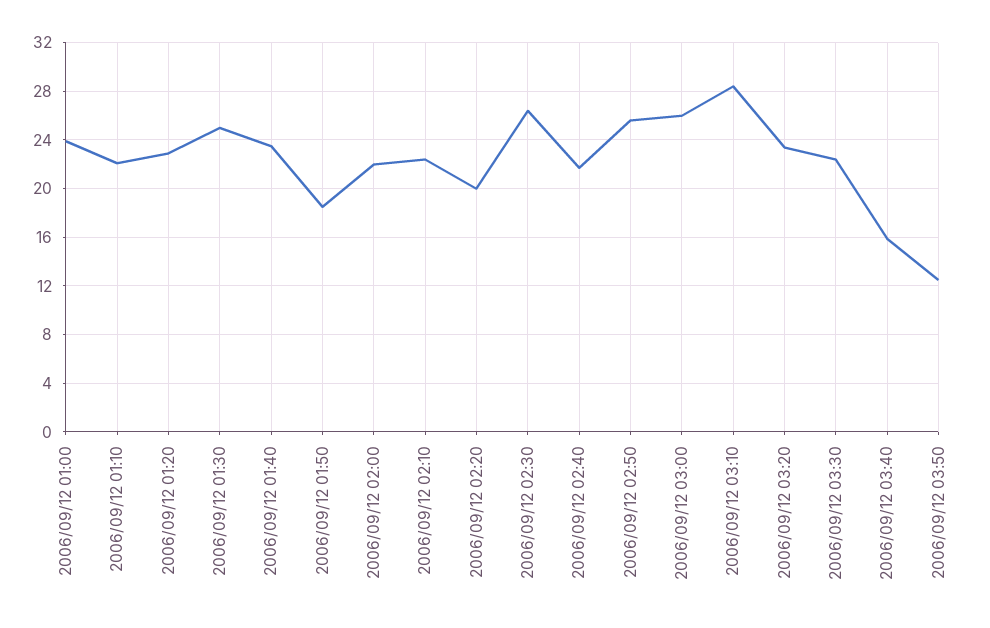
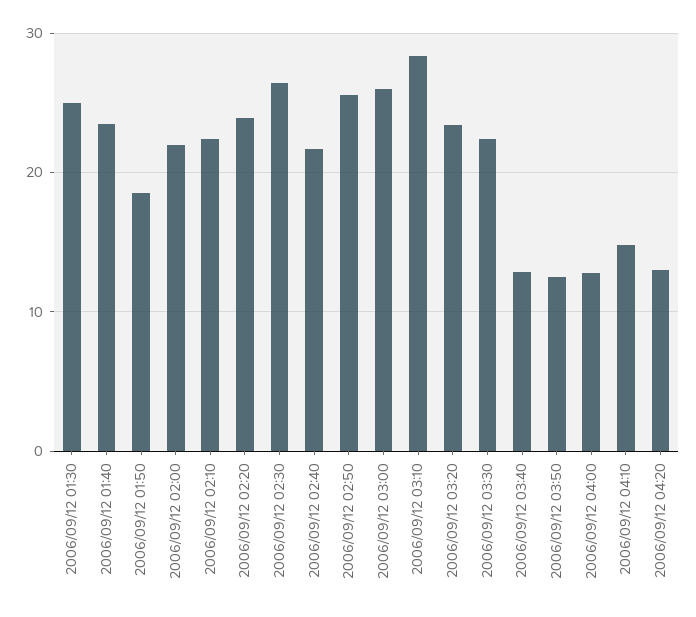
2006/09/12 01:00: 24 -> none
2006/09/12 01:10: 22 -> none
2006/09/12 01:20: 23 -> none
2006/09/12 02:20: 20 -> 24
2006/09/12 03:40: 16 -> 13
2006/09/12 04:00: none -> 13
2006/09/12 04:10: none -> 15
2006/09/12 04:20: none -> 13

